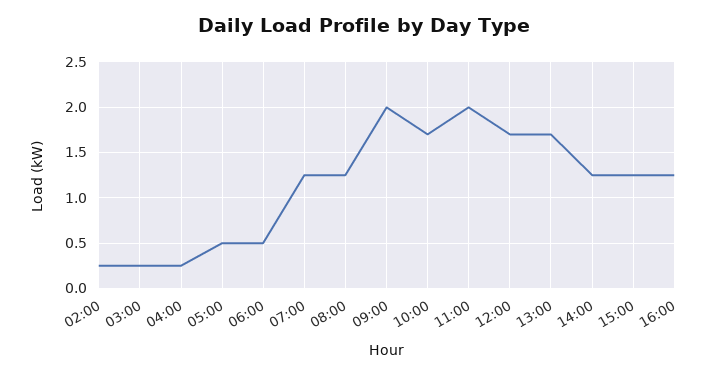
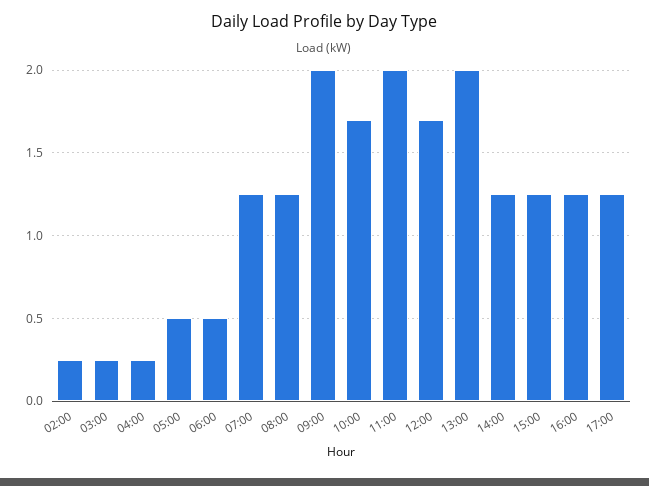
13:00: 1.7 -> 2
17:00: none -> 1.25

